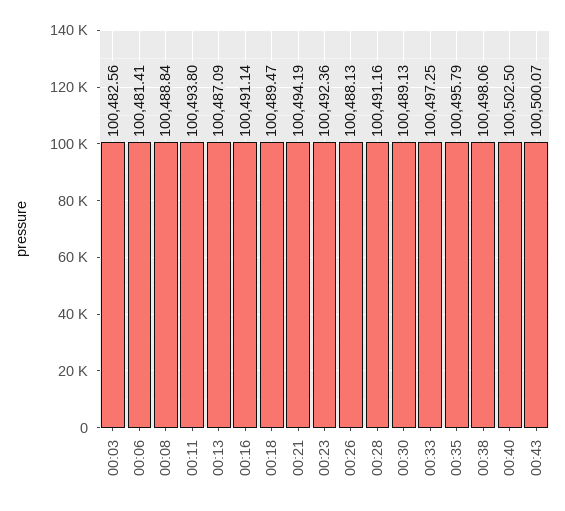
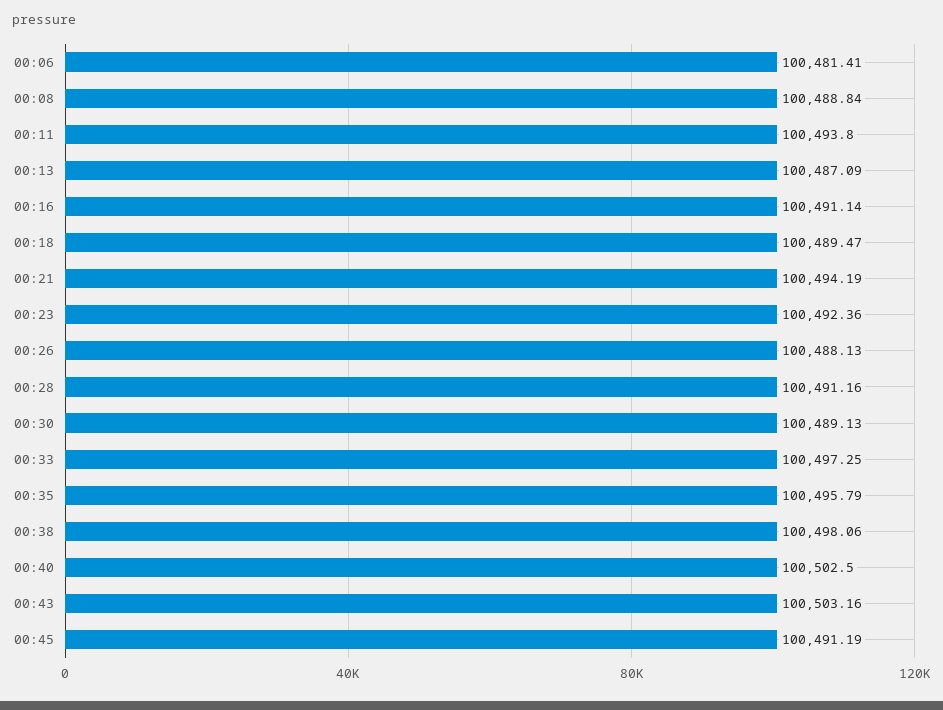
00:03: 100482.56 -> none
00:43: 100500.07 -> 100503.16
00:45: none -> 100491.19

